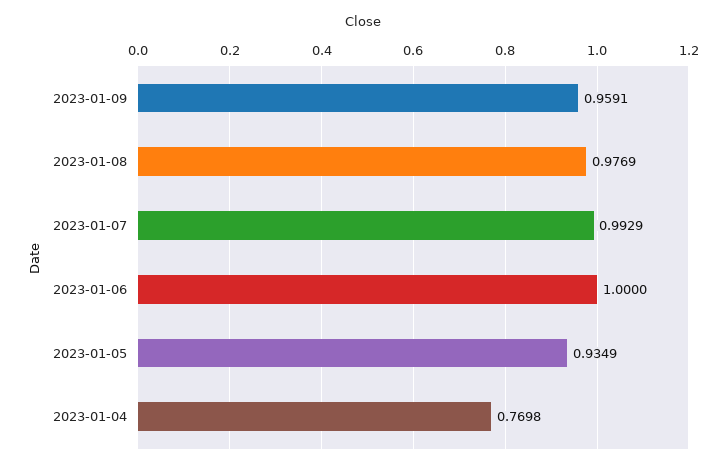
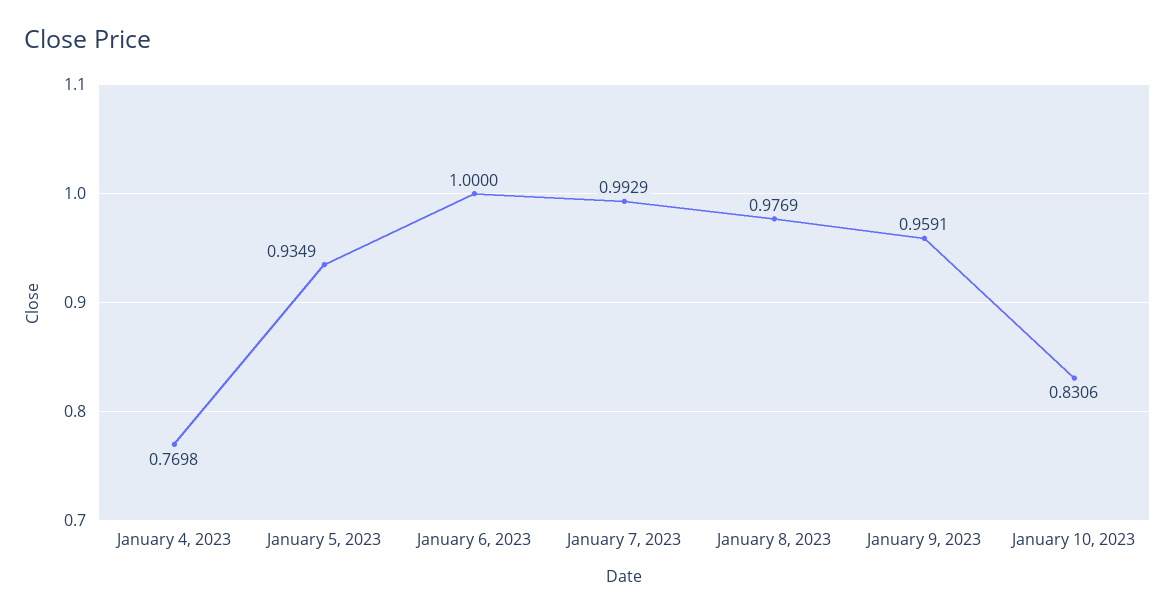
January 10, 2023: none -> 0.8306

